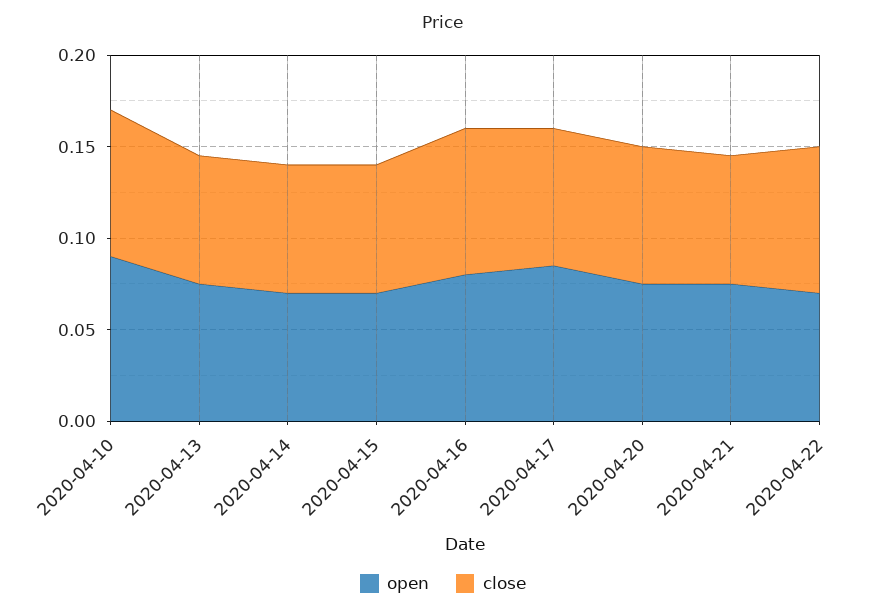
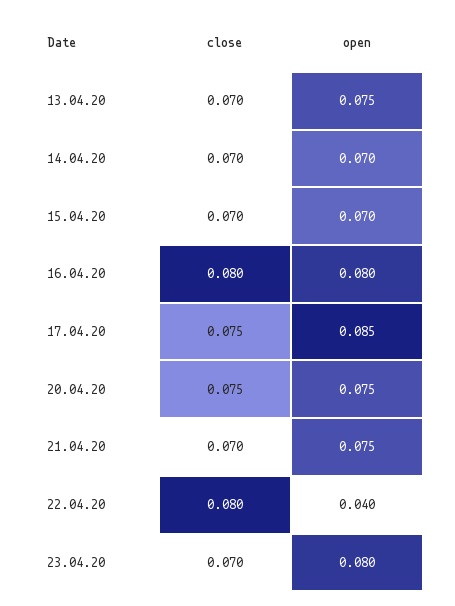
open, 2020-04-10: 0.09 -> none
close, 2020-04-10: 0.08 -> none
open, 2020-04-22: 0.07 -> 0.04
close, 23.04.20: none -> 0.07
open, 23.04.20: none -> 0.08

